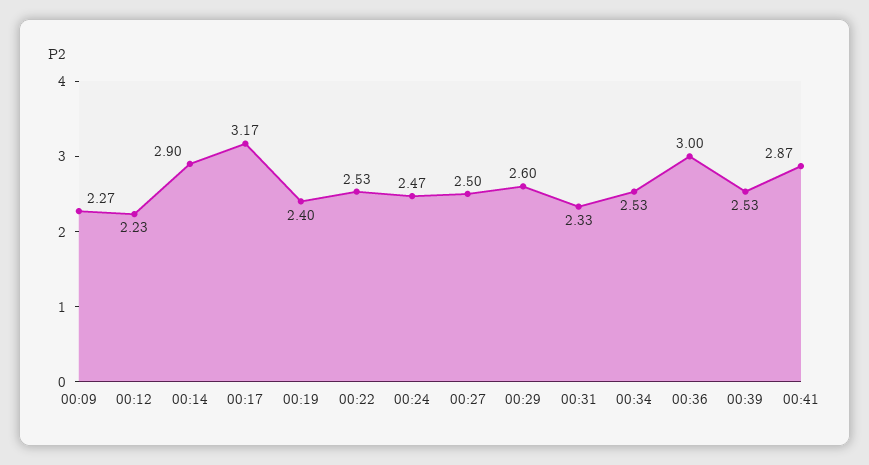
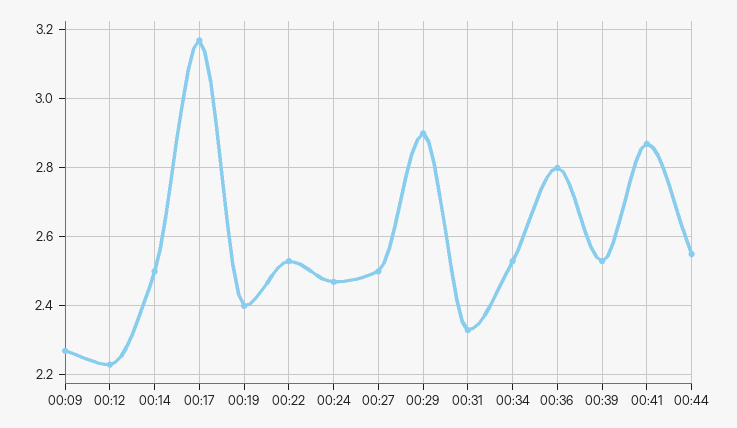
00:14: 2.9 -> 2.5
00:29: 2.6 -> 2.9
00:36: 3 -> 2.8
00:44: none -> 2.55

